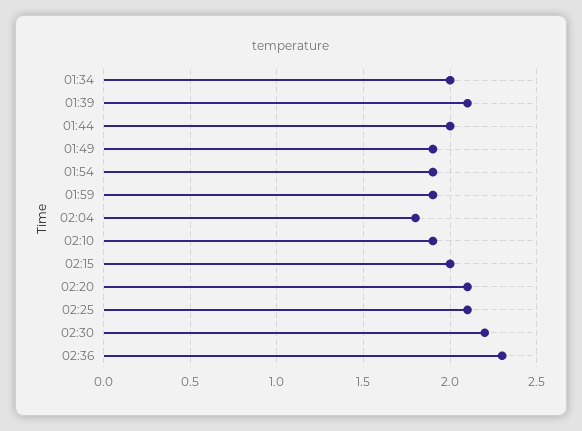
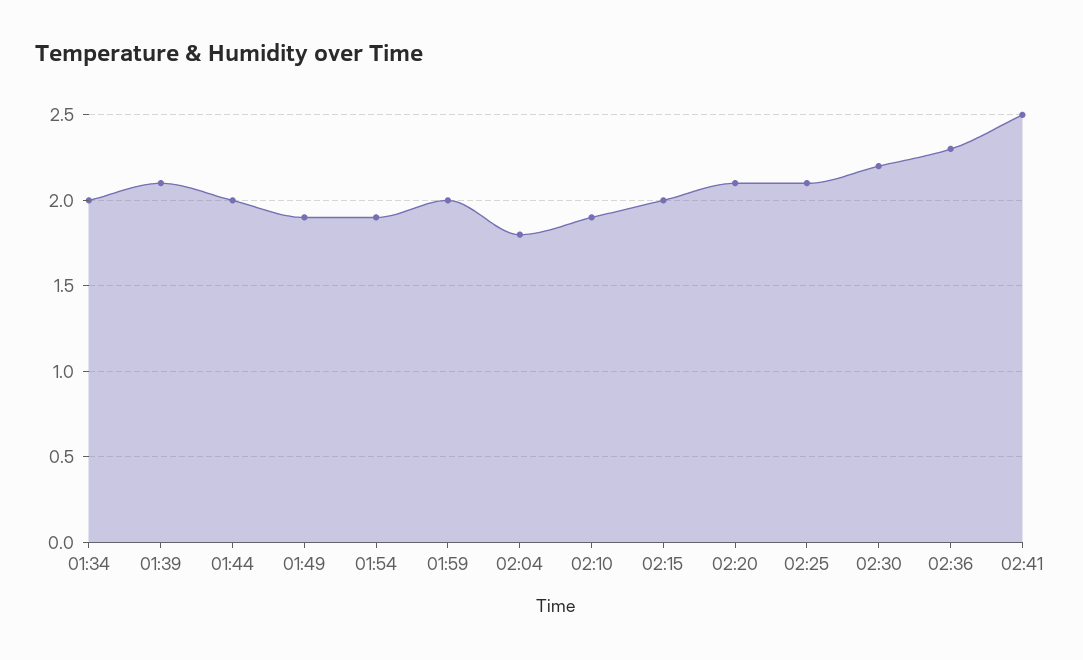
01:59: 1.9 -> 2
02:41: none -> 2.5

